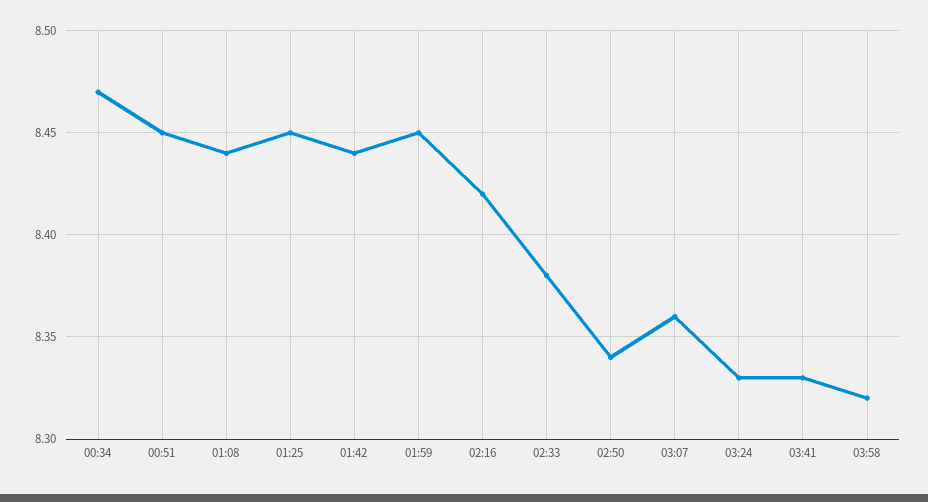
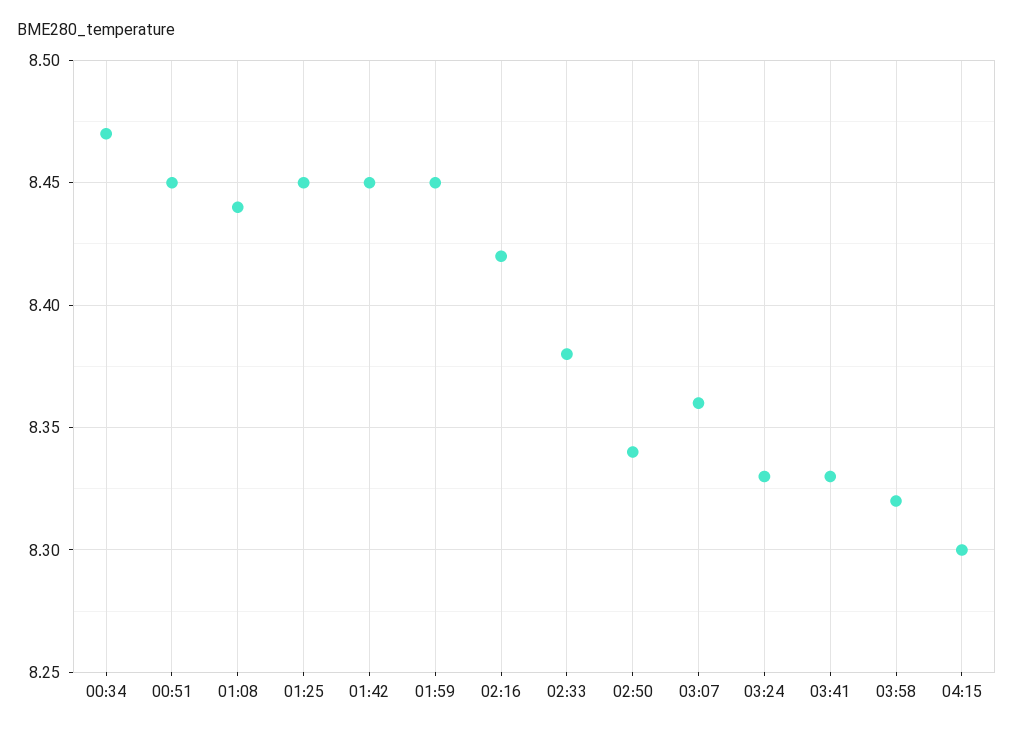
01:42: 8.44 -> 8.45
04:15: none -> 8.3

